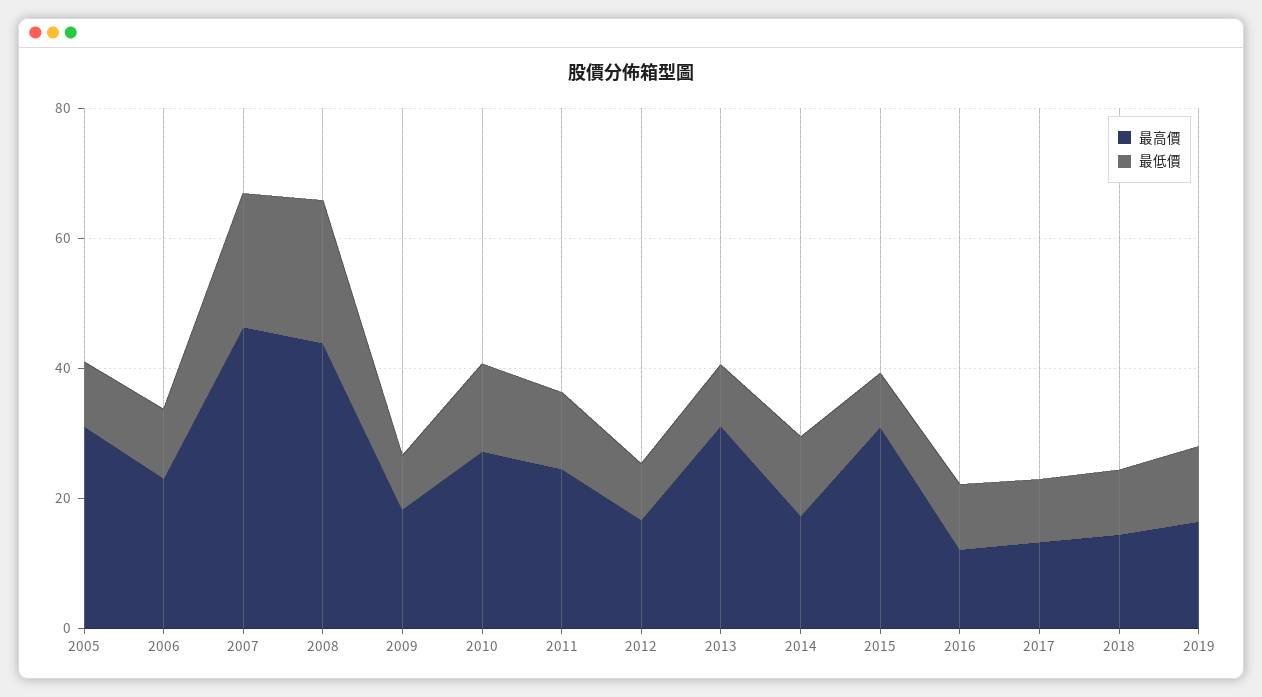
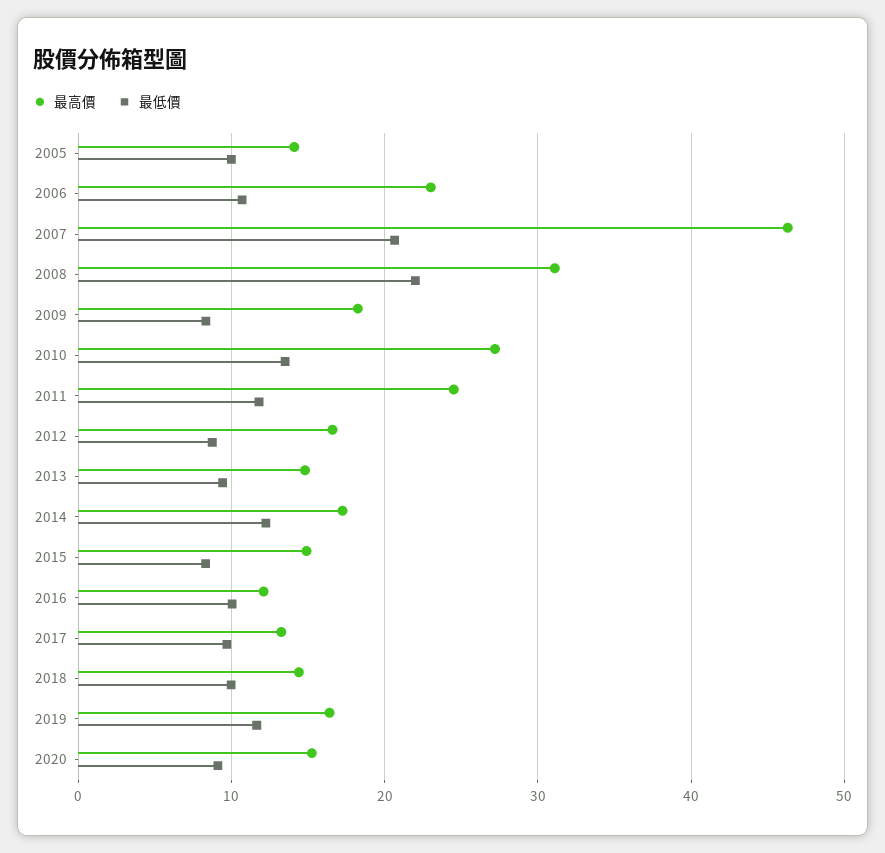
最高價, 2005: 30 -> 14
最高價, 2008: 45 -> 31
最高價, 2013: 30 -> 15
最高價, 2015: 30 -> 15
最高價, 2020: none -> 15
最低價, 2020: none -> 9

